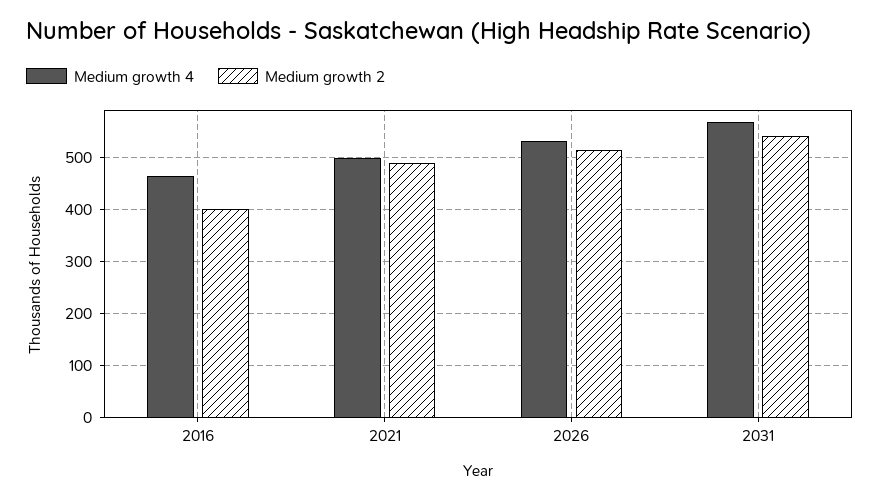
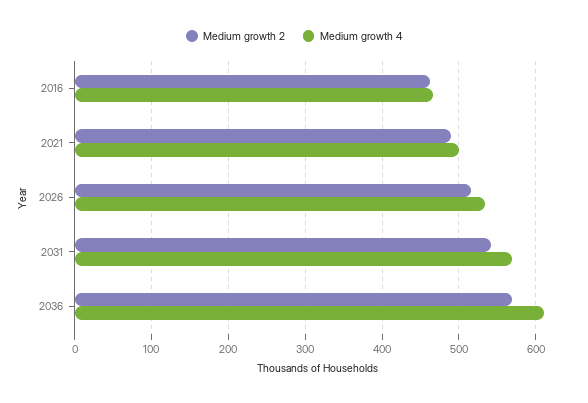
Medium growth 2, 2016: 400 -> 460
Medium growth 2, 2036: none -> 570
Medium growth 4, 2036: none -> 610

